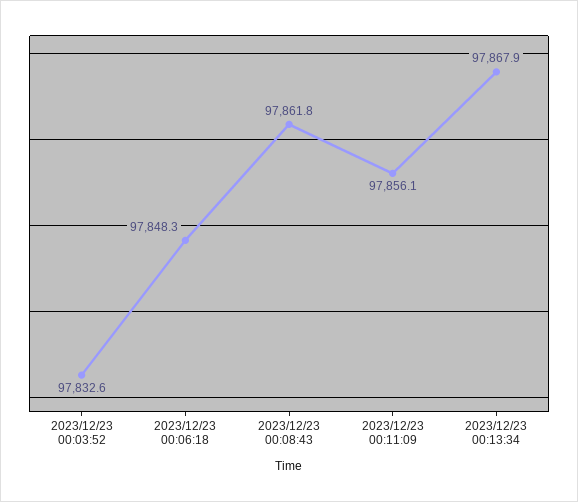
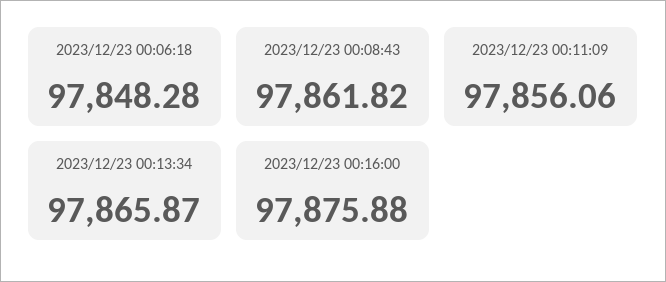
2023/12/23 00:03:52: 97832.6 -> none
2023/12/23 00:13:34: 97867.9 -> 97865.87
2023/12/23 00:16:00: none -> 97875.88

